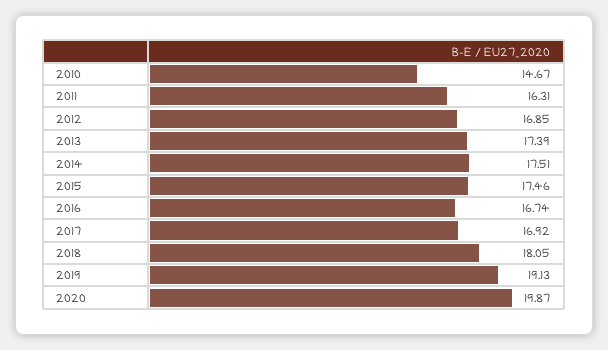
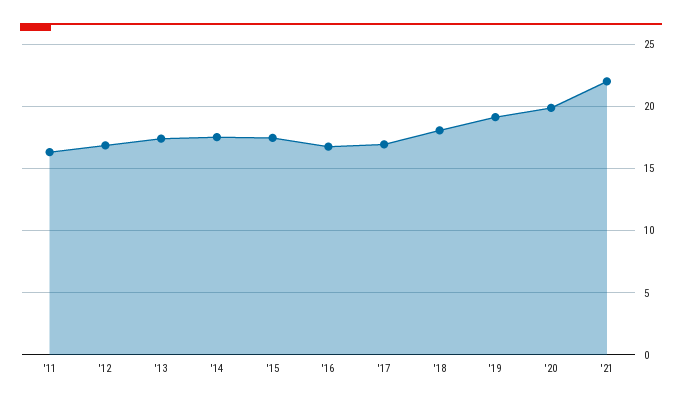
2010: 14.67 -> none
'21: none -> 22

